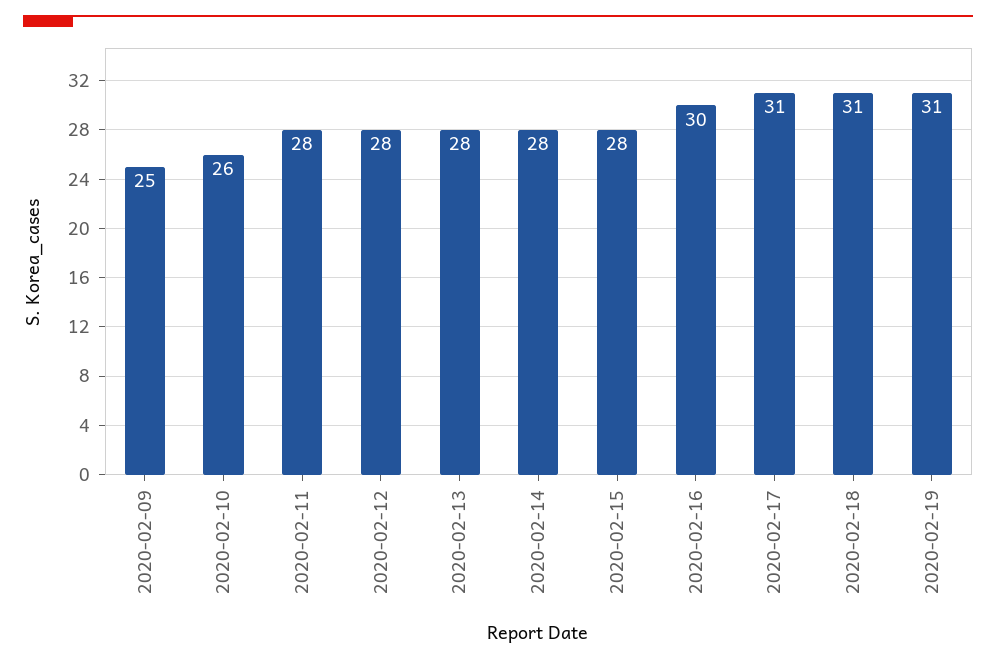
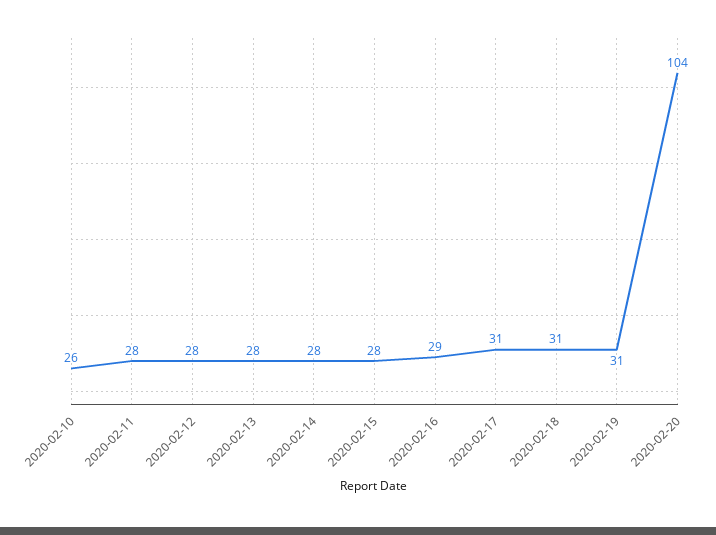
2020-02-09: 25 -> none
2020-02-16: 30 -> 29
2020-02-20: none -> 104

